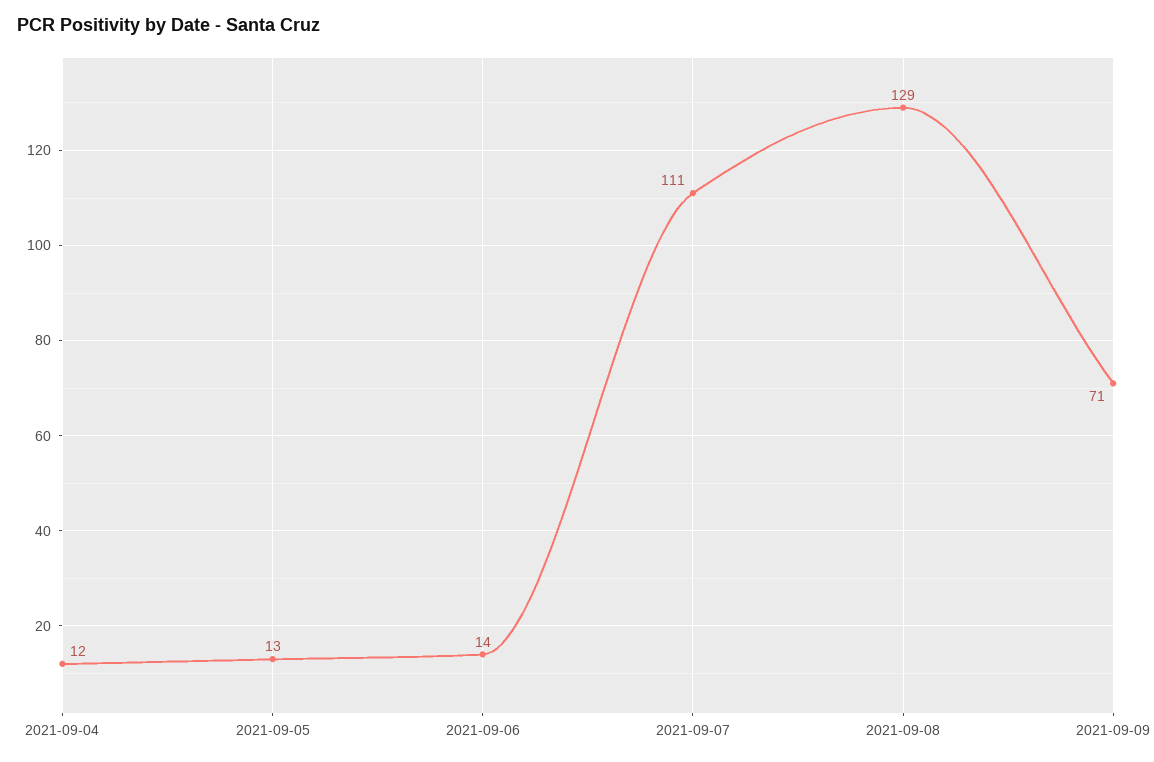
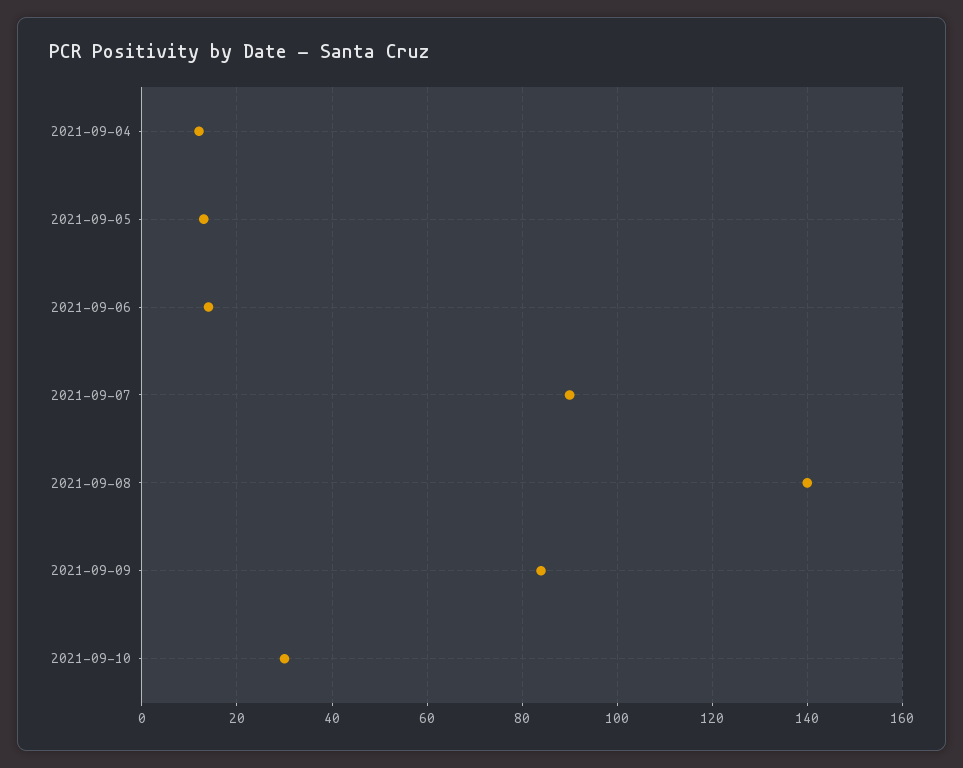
2021-09-07: 111 -> 90
2021-09-08: 129 -> 140
2021-09-09: 71 -> 85
2021-09-10: none -> 30

